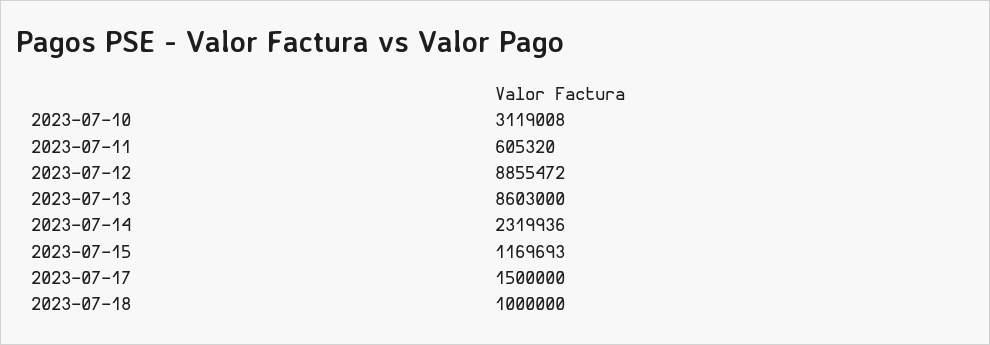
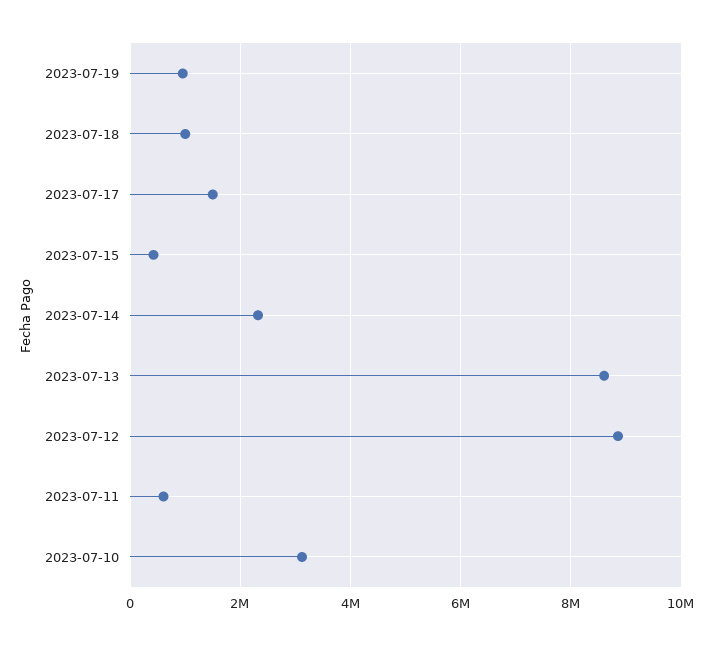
2023-07-15: 1169693 -> 400000
2023-07-19: none -> 1000000

